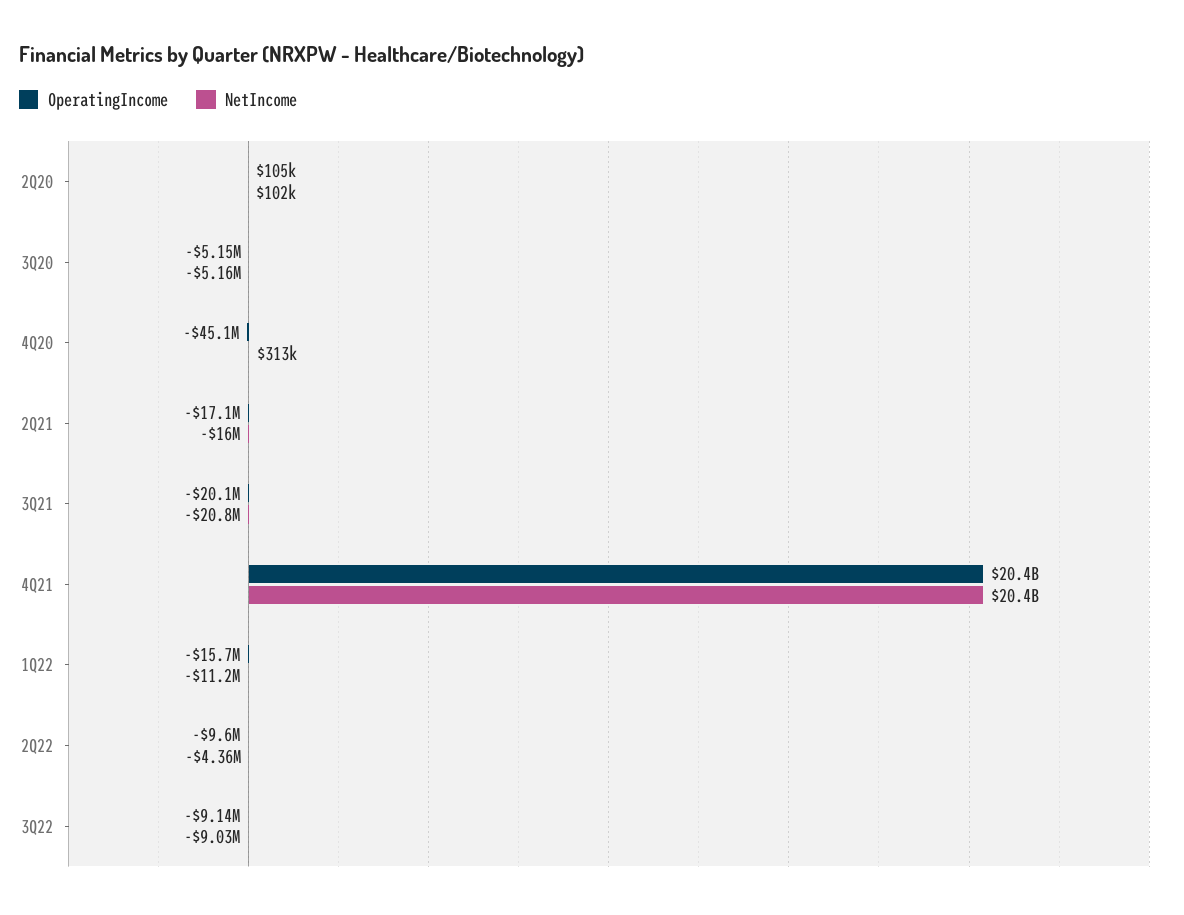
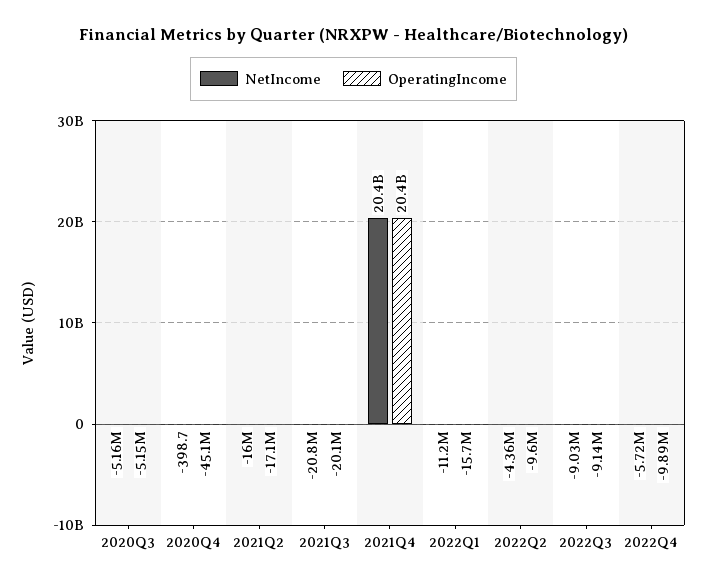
OperatingIncome, 2Q20: 105000 -> none
NetIncome, 2Q20: 102000 -> none
NetIncome, 4Q20: 313000 -> -398.7
NetIncome, 2022Q4: none -> -5720000
OperatingIncome, 2022Q4: none -> -9890000

